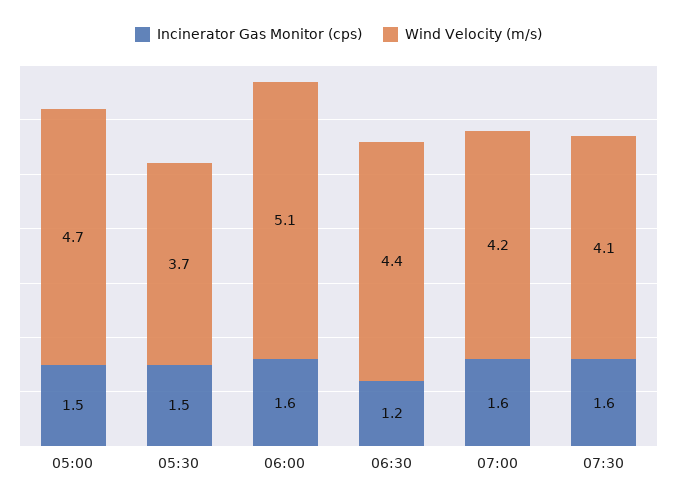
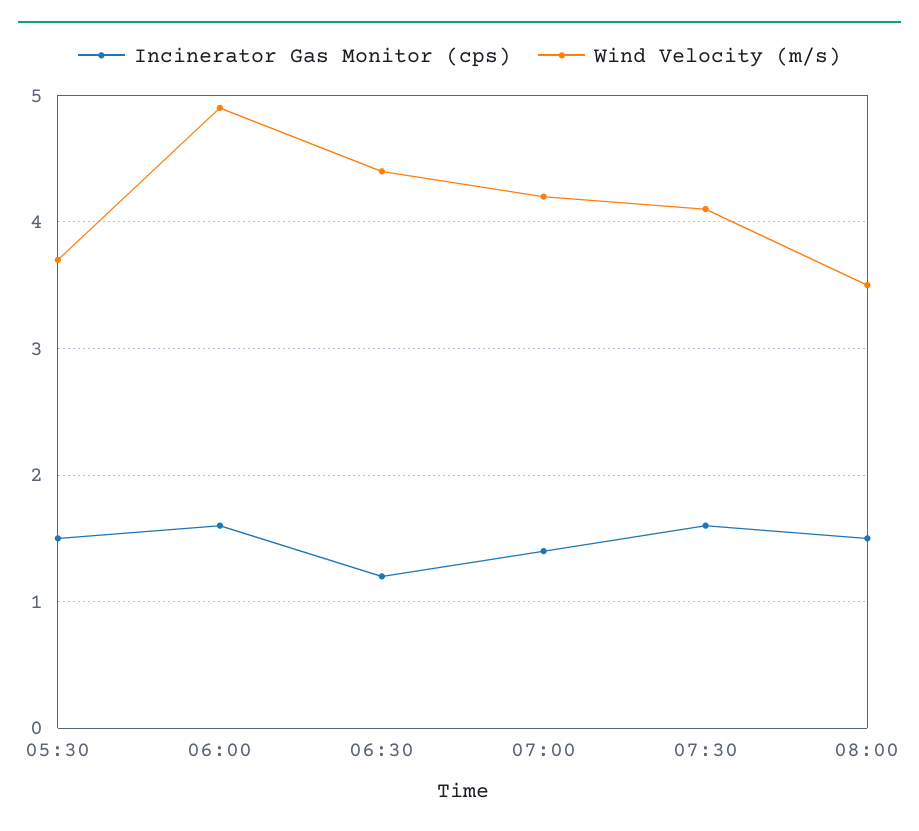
Incinerator Gas Monitor (cps), 05:00: 1.5 -> none
Wind Velocity (m/s), 05:00: 4.7 -> none
Wind Velocity (m/s), 06:00: 5.1 -> 4.9
Incinerator Gas Monitor (cps), 07:00: 1.6 -> 1.4
Incinerator Gas Monitor (cps), 08:00: none -> 1.5
Wind Velocity (m/s), 08:00: none -> 3.5

